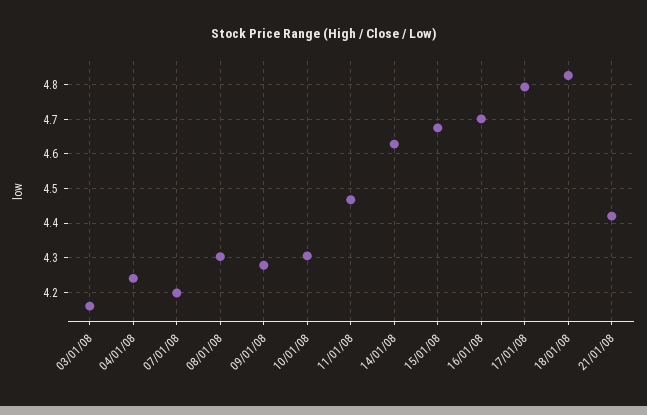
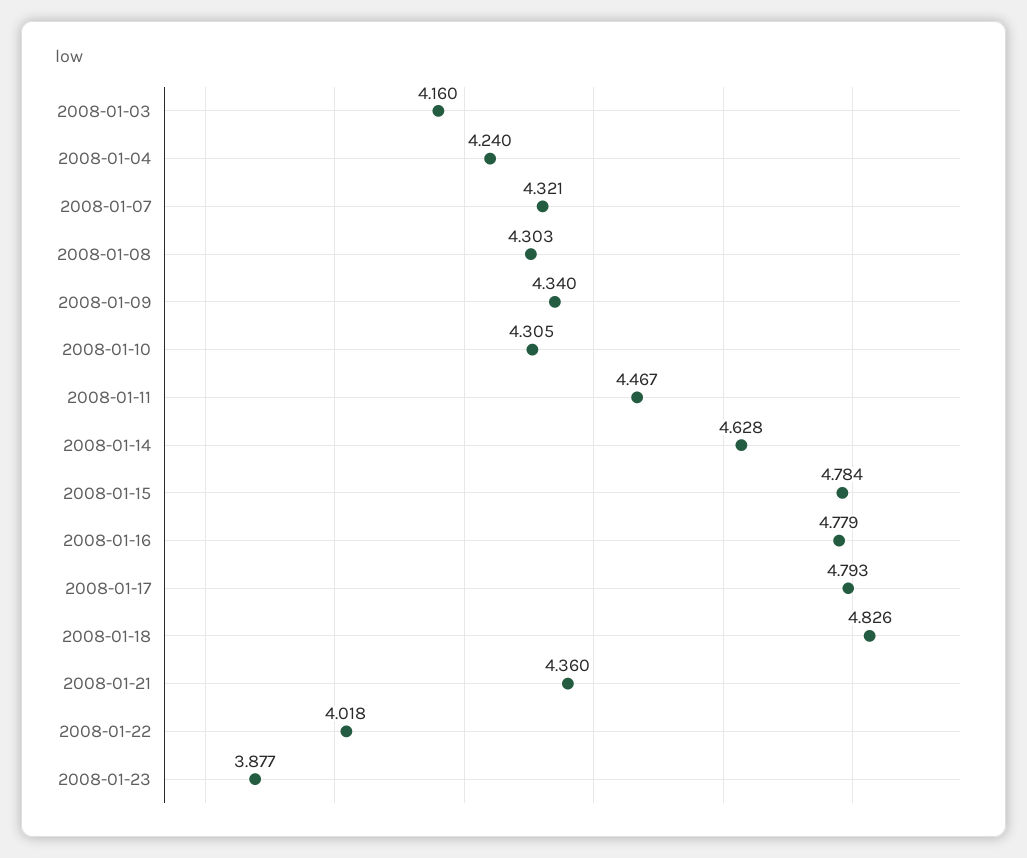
07/01/08: 4.2 -> 4.321
09/01/08: 4.28 -> 4.34
15/01/08: 4.68 -> 4.784
16/01/08: 4.7 -> 4.779
21/01/08: 4.42 -> 4.36
2008-01-22: none -> 4.018
2008-01-23: none -> 3.877

